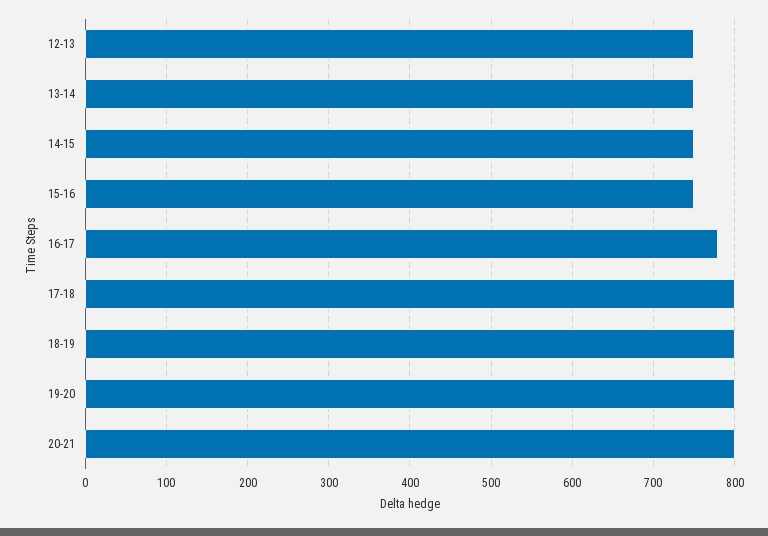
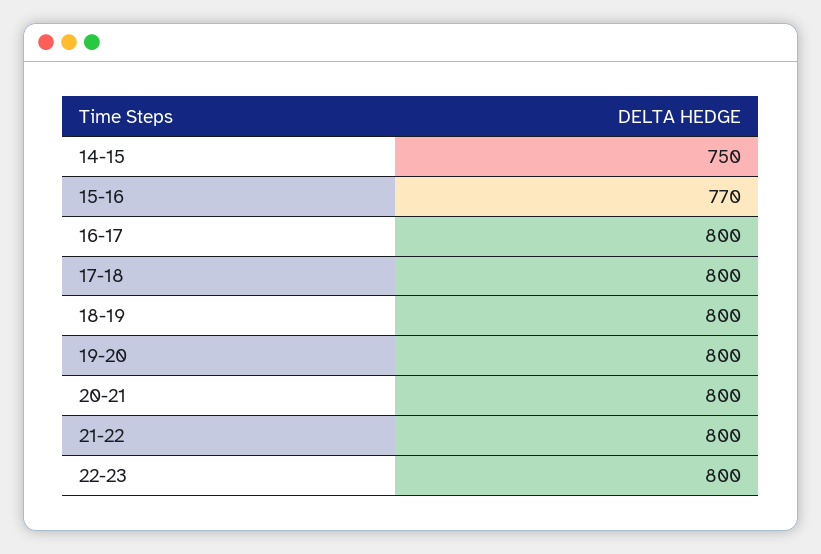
12-13: 750 -> none
13-14: 750 -> none
15-16: 750 -> 770
16-17: 780 -> 800
21-22: none -> 800
22-23: none -> 800

